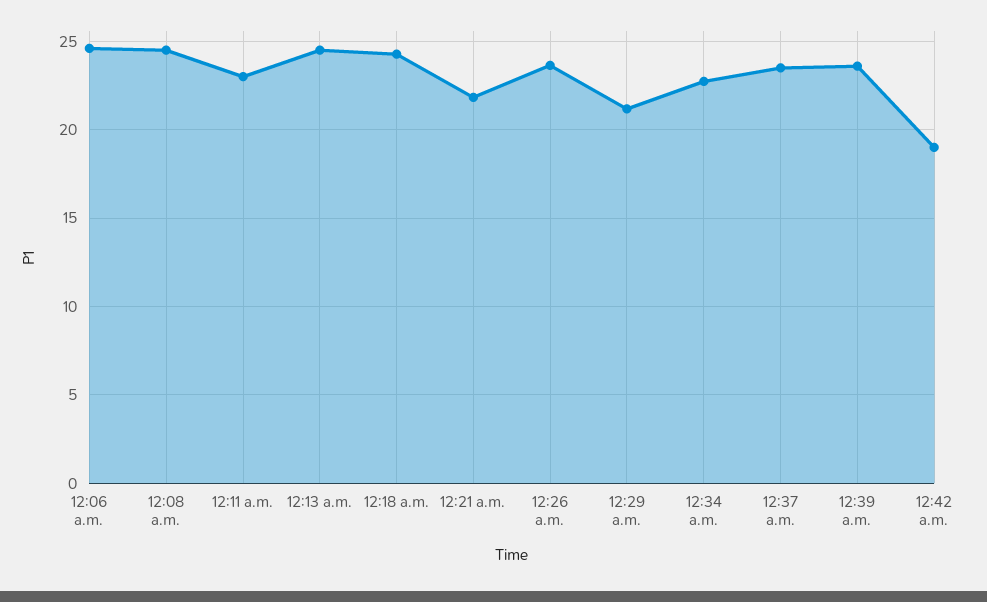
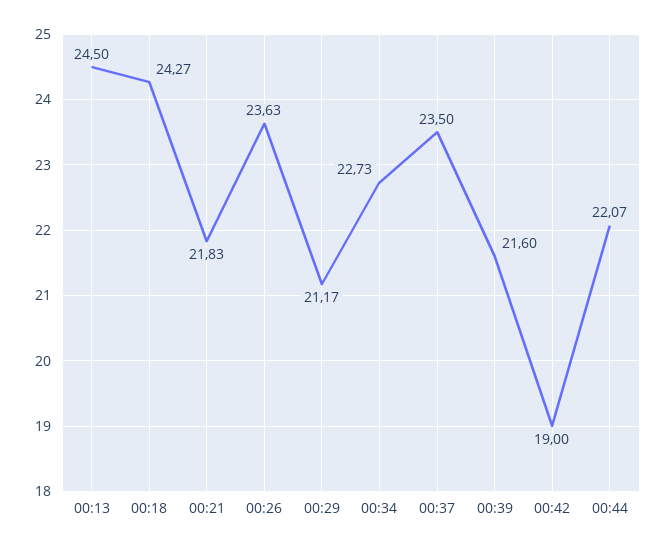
12:06 a.m.: 24.5 -> none
12:08 a.m.: 24.5 -> none
12:11 a.m.: 23 -> none
12:39 a.m.: 23.5 -> 21.6
00:44: none -> 22.07

